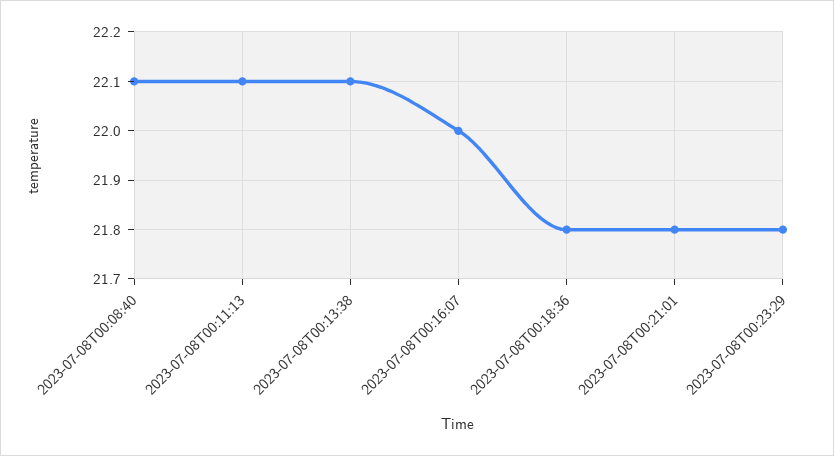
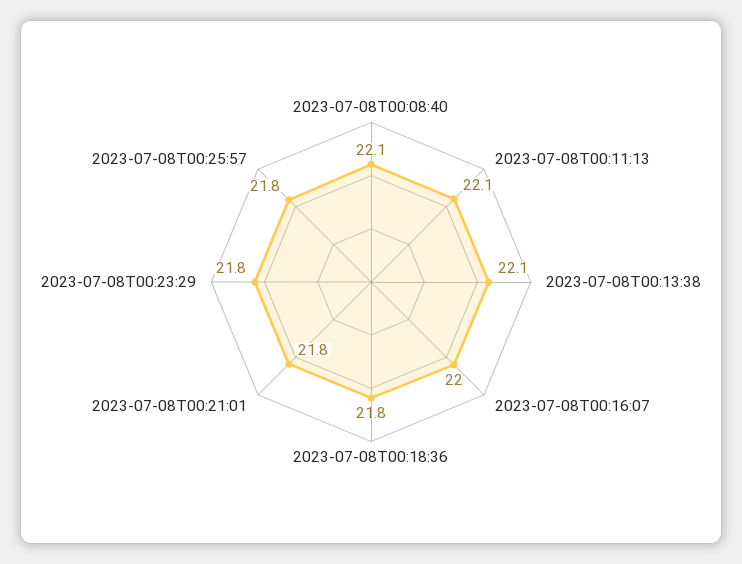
2023-07-08T00:25:57: none -> 21.8

